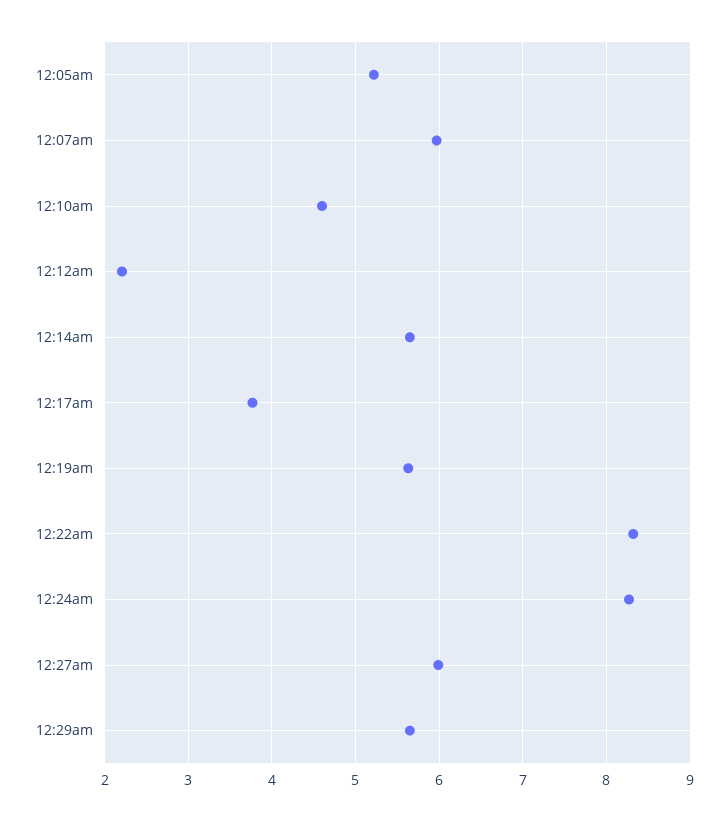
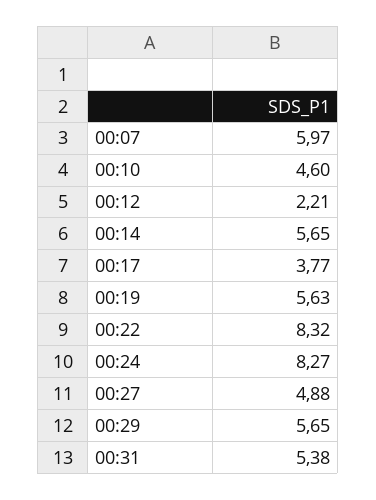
12:05am: 5.2 -> none
12:27am: 6 -> 4.88
00:31: none -> 5.38

